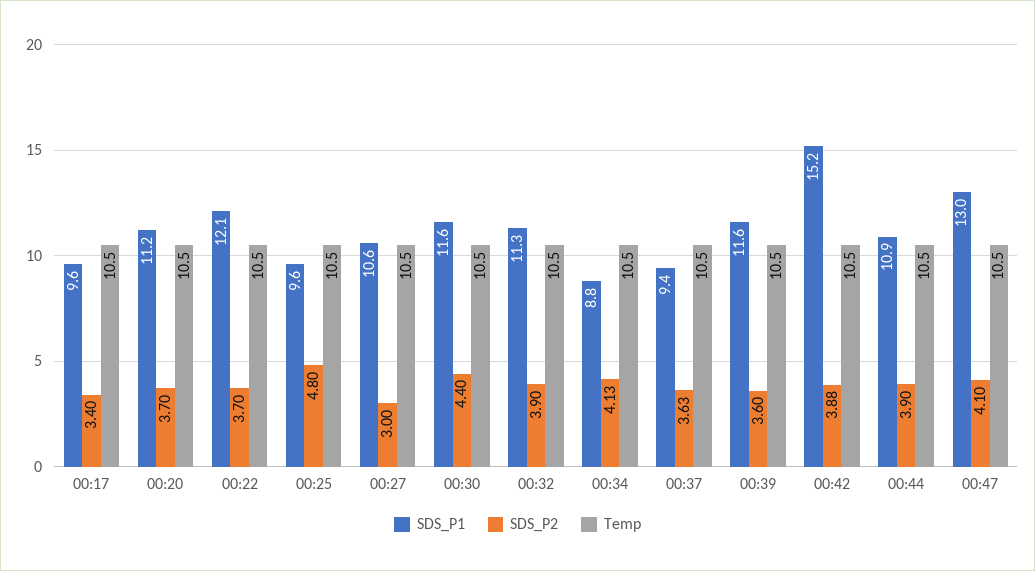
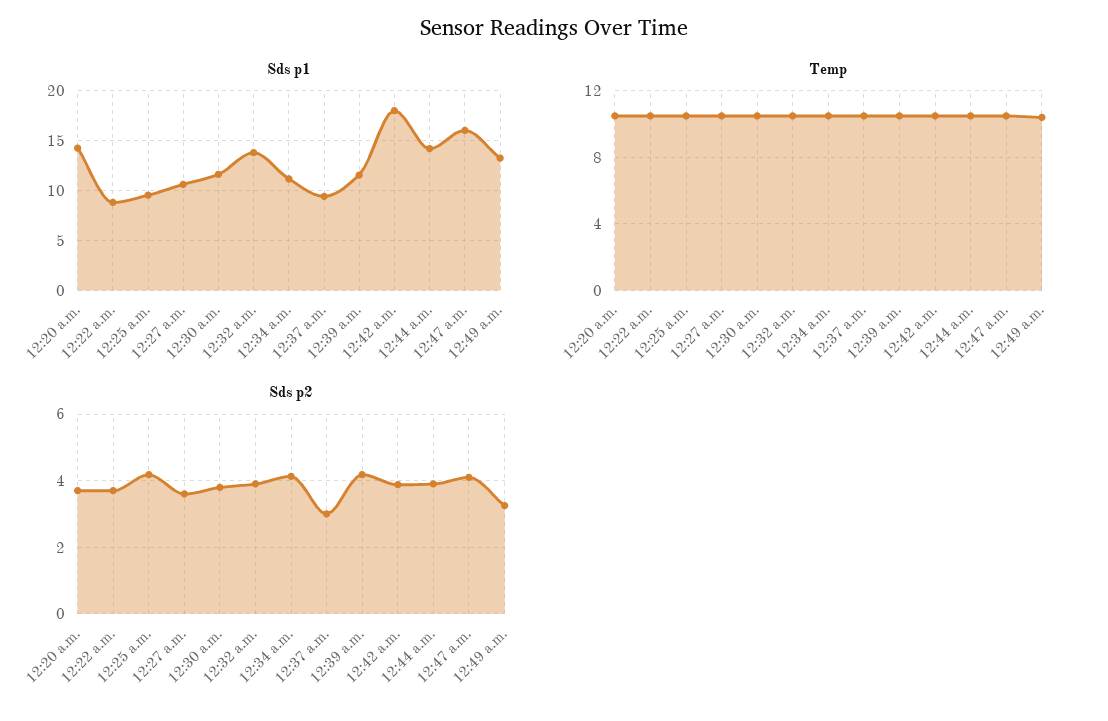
SDS_P1, 00:17: 9.6 -> none
SDS_P2, 00:17: 3.4 -> none
Temp, 00:17: 10.5 -> none
SDS_P1, 00:20: 11.2 -> 14
SDS_P1, 00:22: 12.1 -> 9
SDS_P2, 00:25: 4.8 -> 4.2
SDS_P2, 00:27: 3 -> 3.6
SDS_P2, 00:30: 4.4 -> 3.8
SDS_P1, 00:32: 11.3 -> 14
SDS_P1, 00:34: 8.8 -> 11
SDS_P2, 00:37: 3.63 -> 3
SDS_P2, 00:39: 3.6 -> 4.2
SDS_P1, 00:42: 15.2 -> 18
SDS_P1, 00:44: 10.9 -> 14
SDS_P1, 00:47: 13 -> 16
SDS_P1, 12:49 a.m.: none -> 13
Temp, 12:49 a.m.: none -> 10.5
SDS_P2, 12:49 a.m.: none -> 3.2

